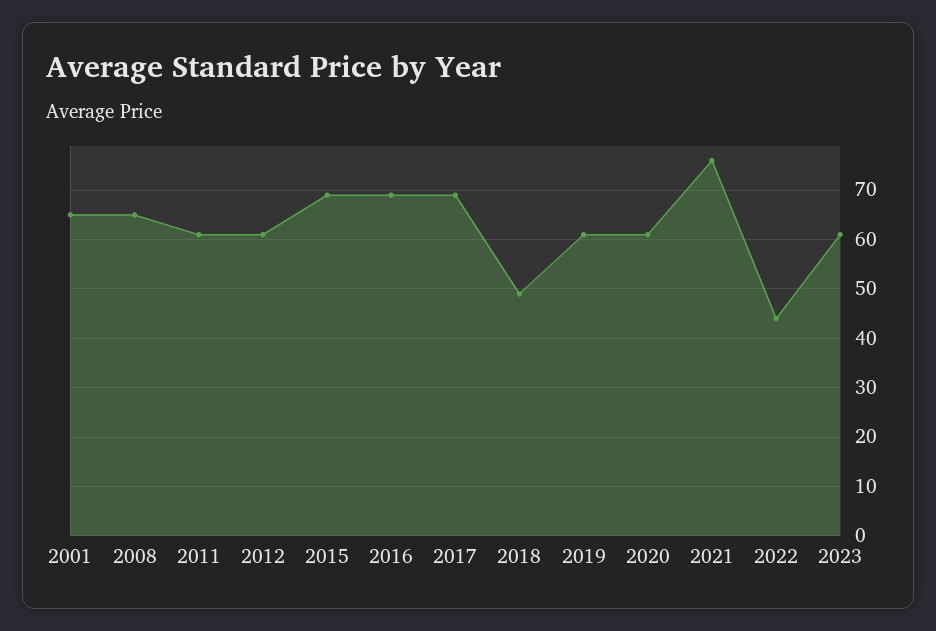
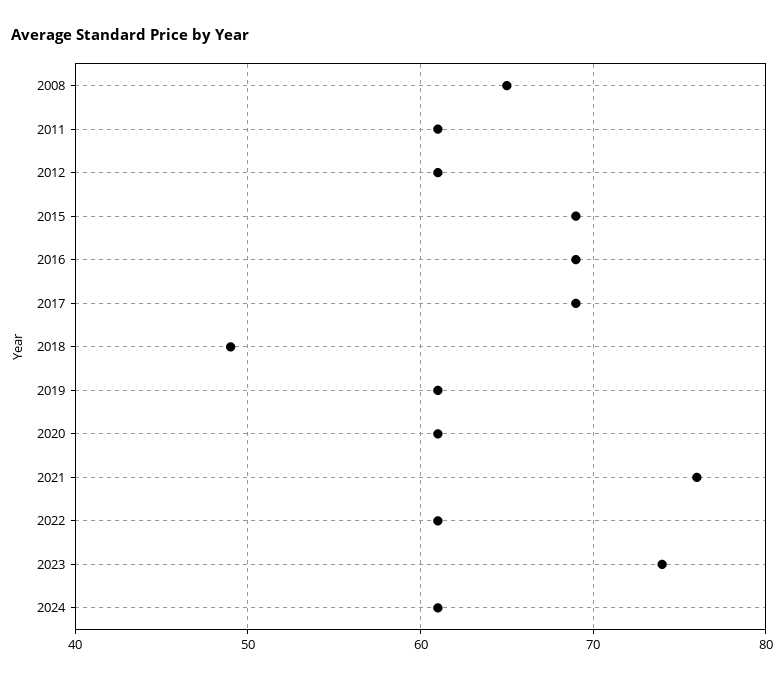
2001: 65 -> none
2022: 45 -> 61
2023: 60 -> 74
2024: none -> 61

